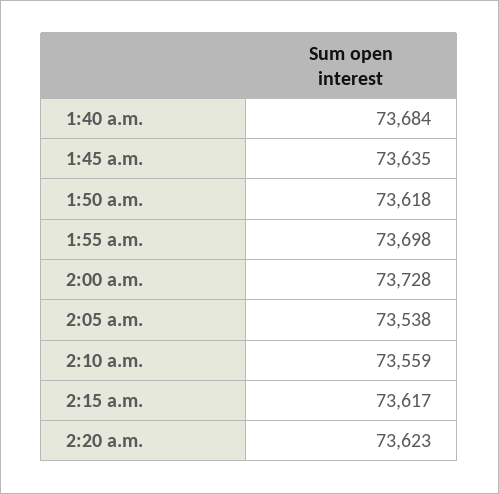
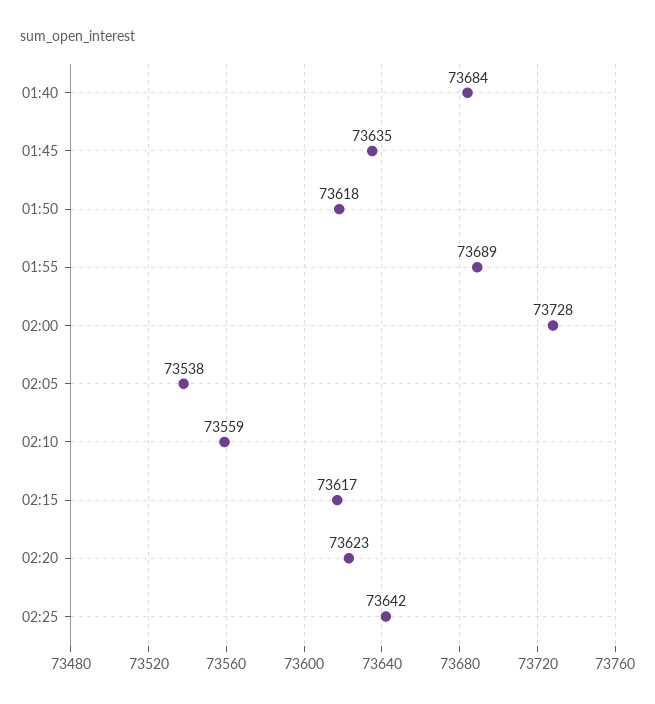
1:55 a.m.: 73698 -> 73689
02:25: none -> 73642

